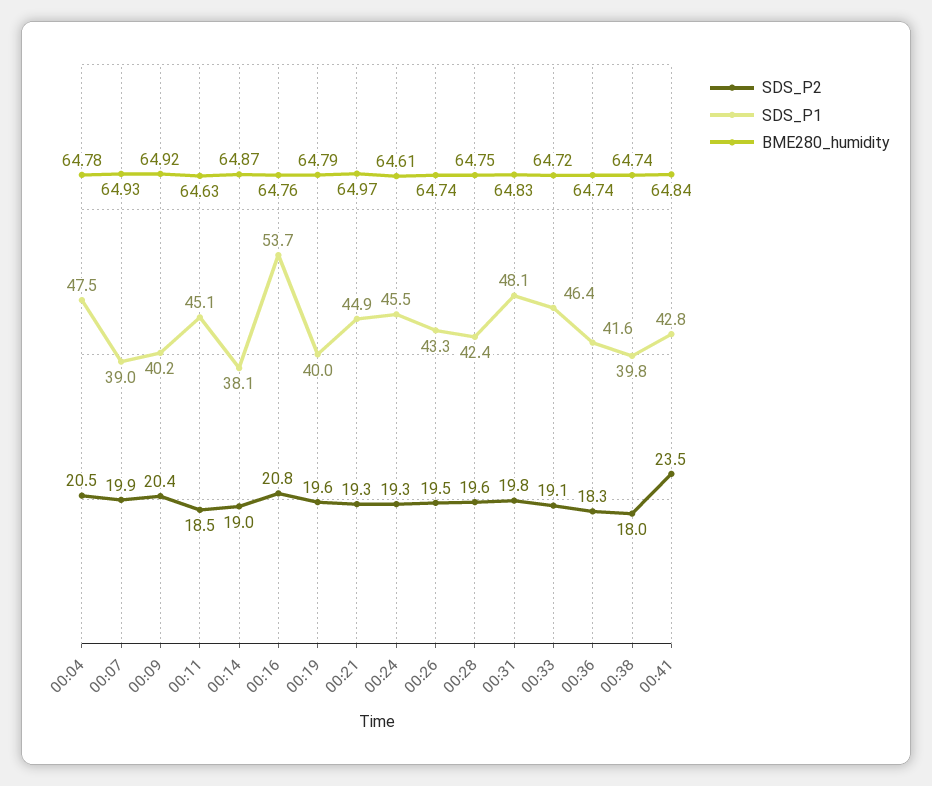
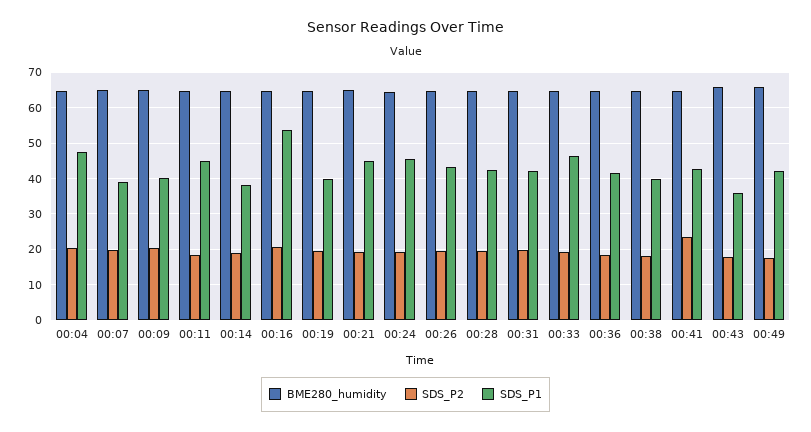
SDS_P1, 00:31: 48.1 -> 42
BME280_humidity, 00:43: none -> 66
SDS_P2, 00:43: none -> 18
SDS_P1, 00:43: none -> 36
BME280_humidity, 00:49: none -> 66
SDS_P2, 00:49: none -> 18
SDS_P1, 00:49: none -> 42

